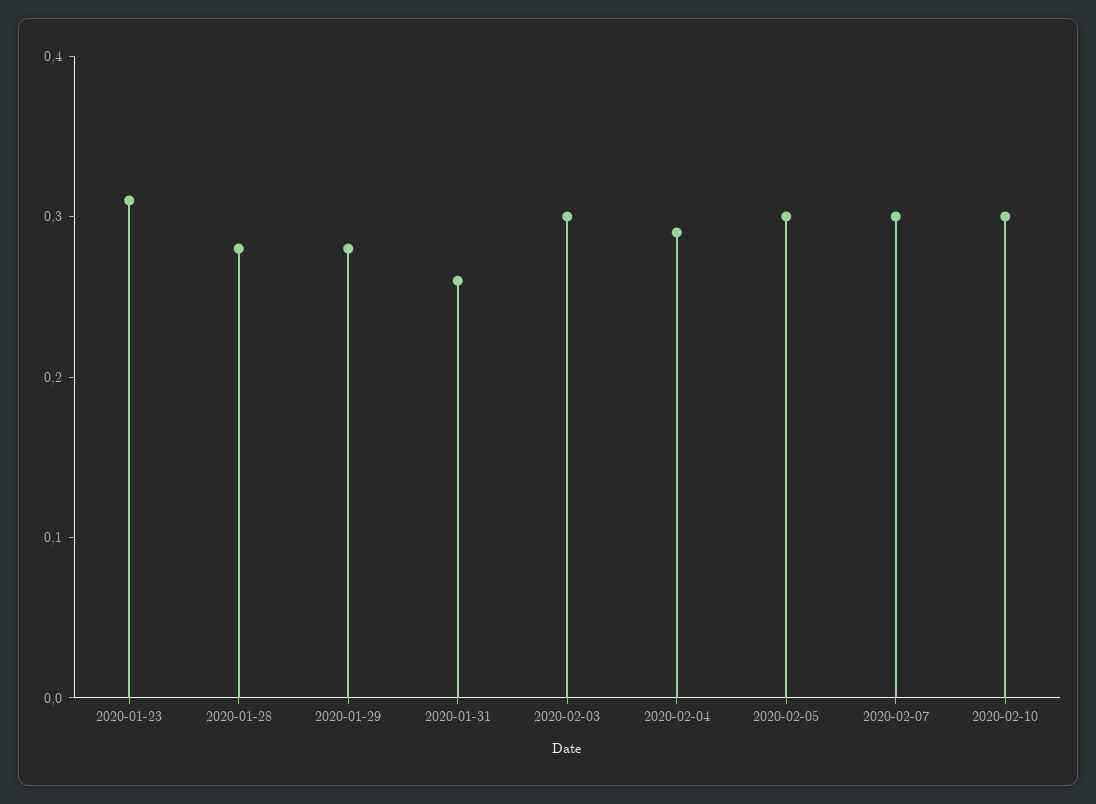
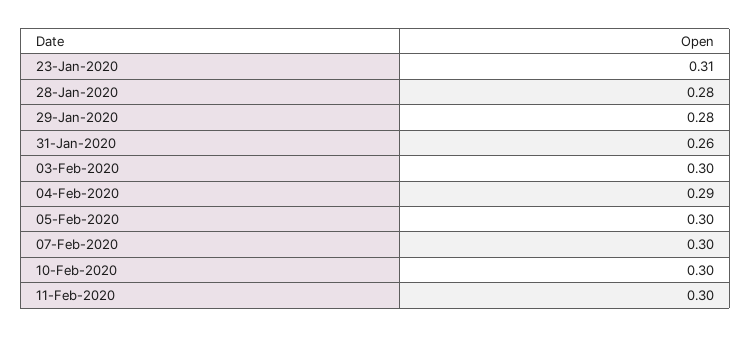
11-Feb-2020: none -> 0.3

